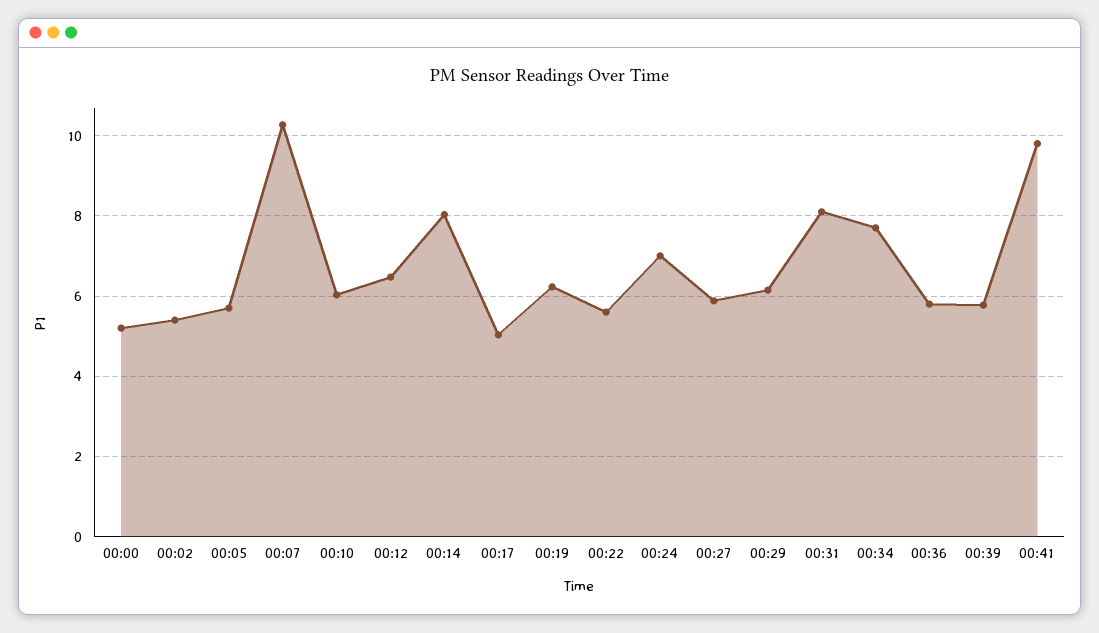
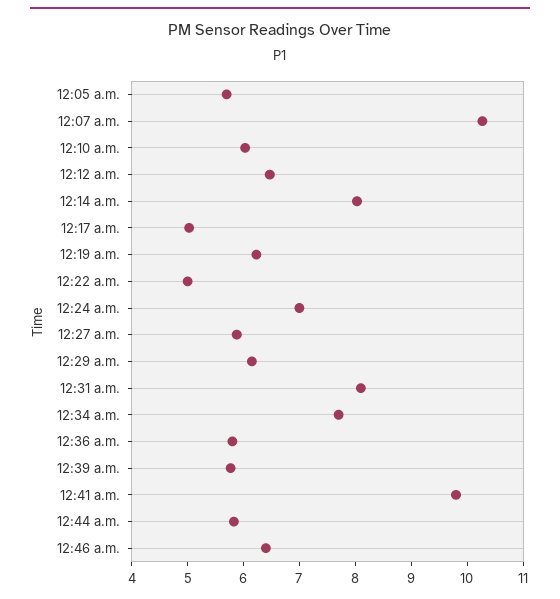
00:00: 5.2 -> none
00:02: 5.4 -> none
00:22: 5.6 -> 5
12:44 a.m.: none -> 5.8
12:46 a.m.: none -> 6.4

